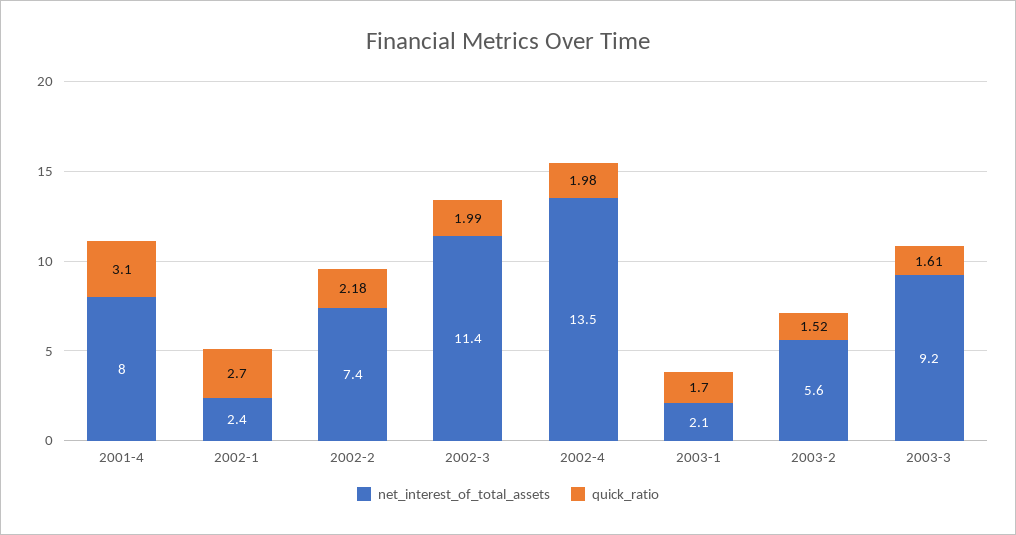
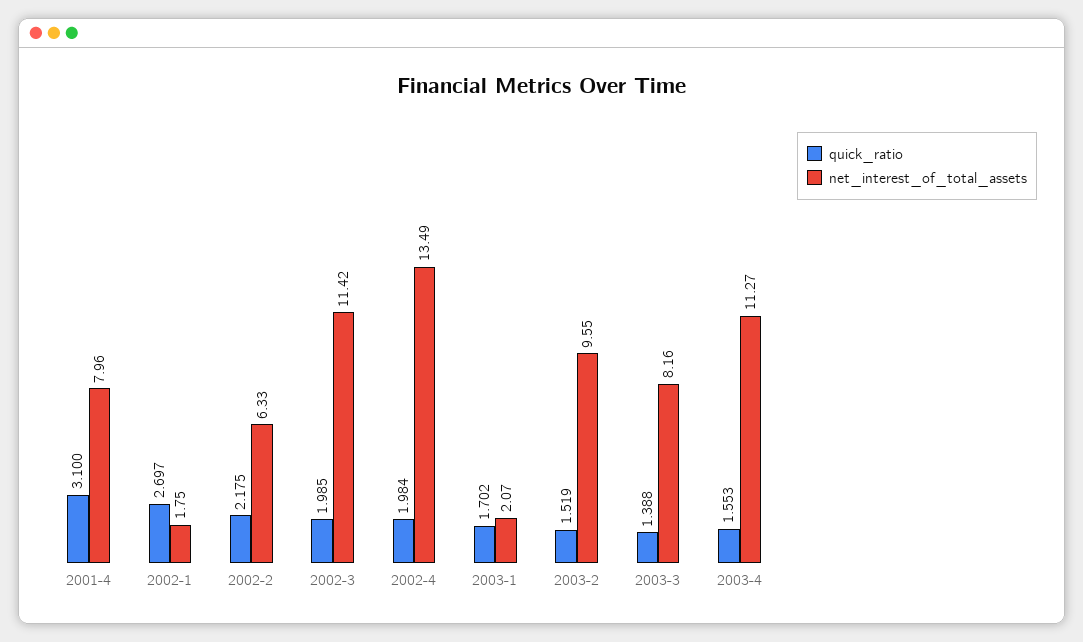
net_interest_of_total_assets, 2002-1: 2.4 -> 1.75
net_interest_of_total_assets, 2002-2: 7.4 -> 6.33
net_interest_of_total_assets, 2003-2: 5.6 -> 9.55
net_interest_of_total_assets, 2003-3: 9.2 -> 8.16
quick_ratio, 2003-3: 1.61 -> 1.388
quick_ratio, 2003-4: none -> 1.553
net_interest_of_total_assets, 2003-4: none -> 11.27

